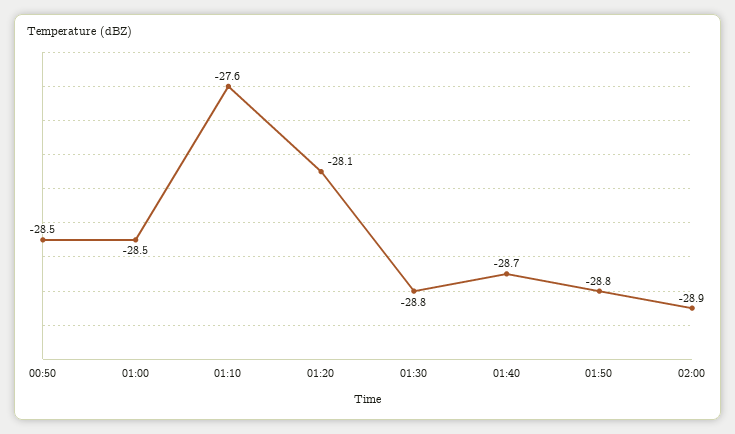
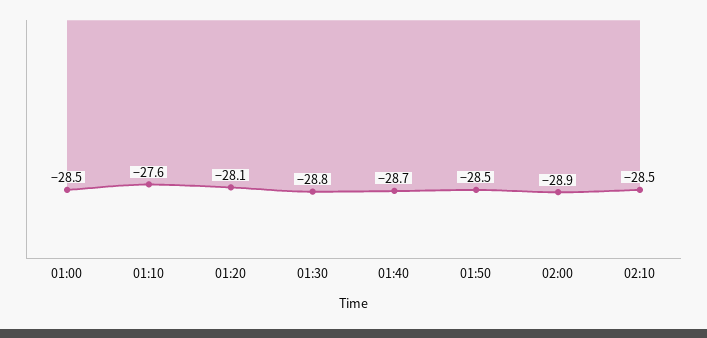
00:50: -28.5 -> none
01:50: -28.8 -> -28.5
02:10: none -> -28.5

